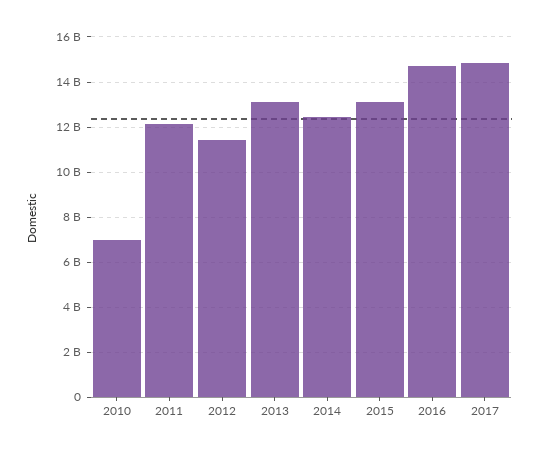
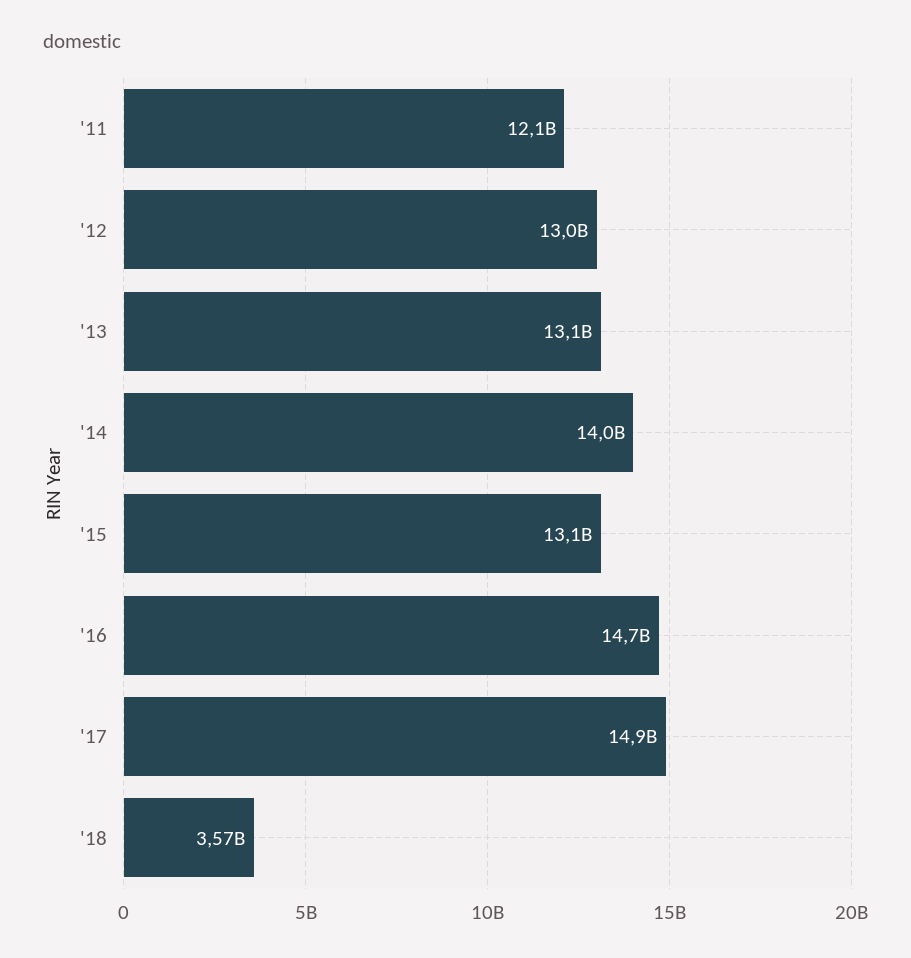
2010: 7000000000 -> none
2012: 11500000000 -> 13000000000
2014: 12500000000 -> 14000000000
'18: none -> 3570000000

